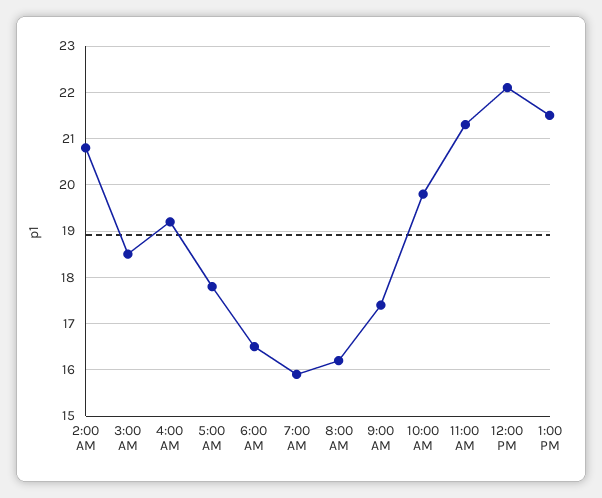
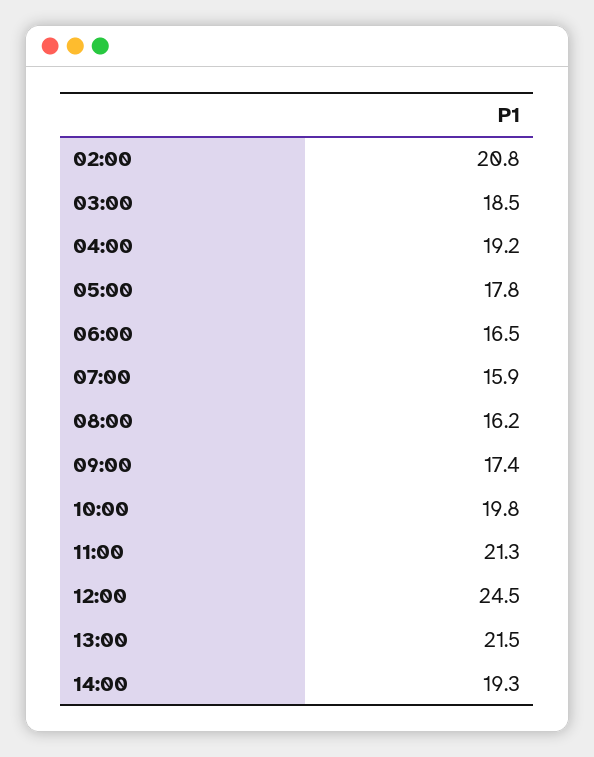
12:00 PM: 22 -> 24.5
14:00: none -> 19.3

